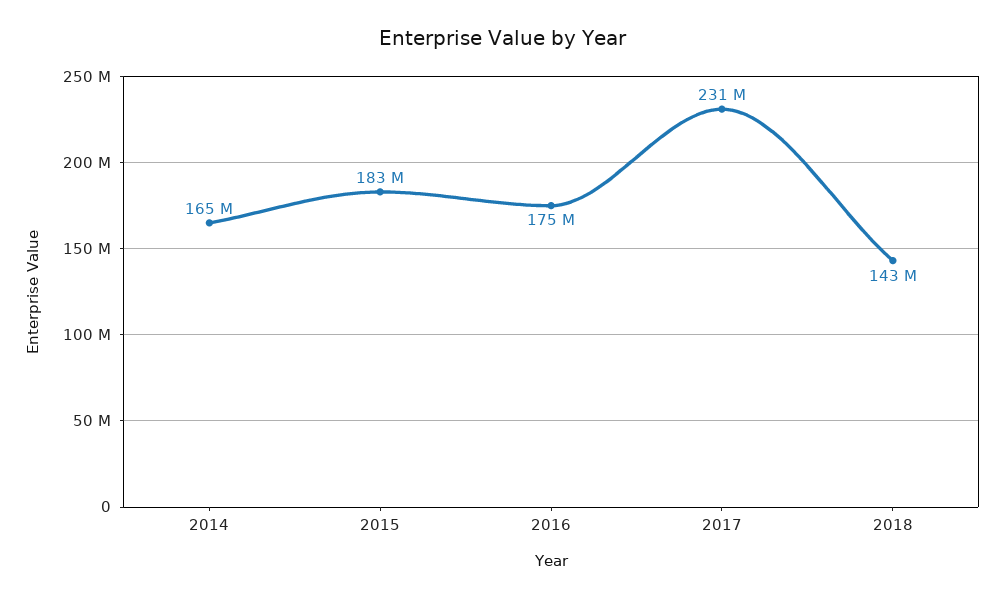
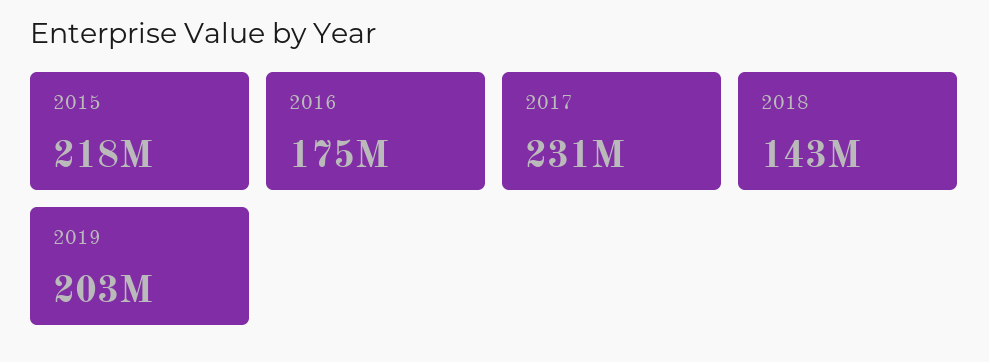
2014: 165000000 -> none
2015: 183000000 -> 218000000
2019: none -> 203000000

